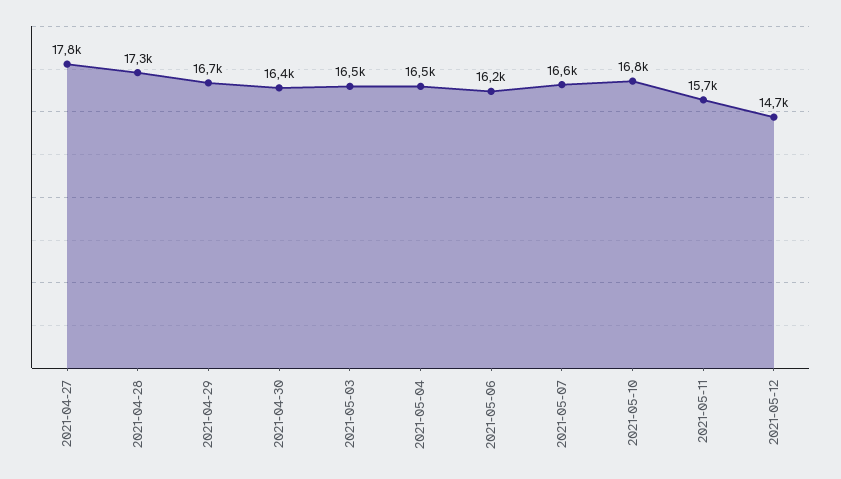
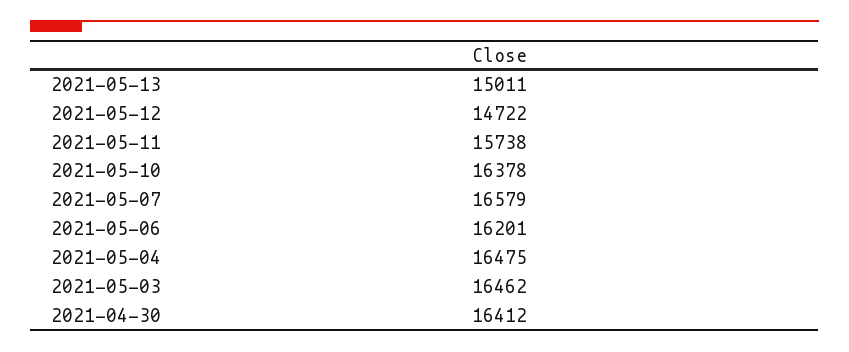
2021-04-27: 17800 -> none
2021-04-28: 17300 -> none
2021-04-29: 16700 -> none
2021-05-10: 16800 -> 16378
2021-05-13: none -> 15011

